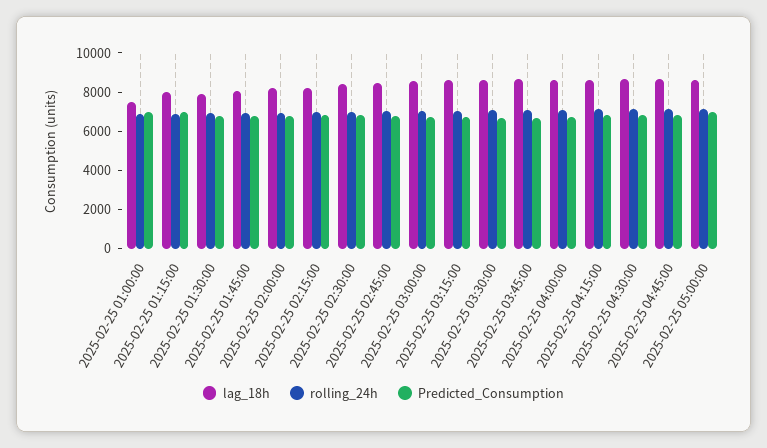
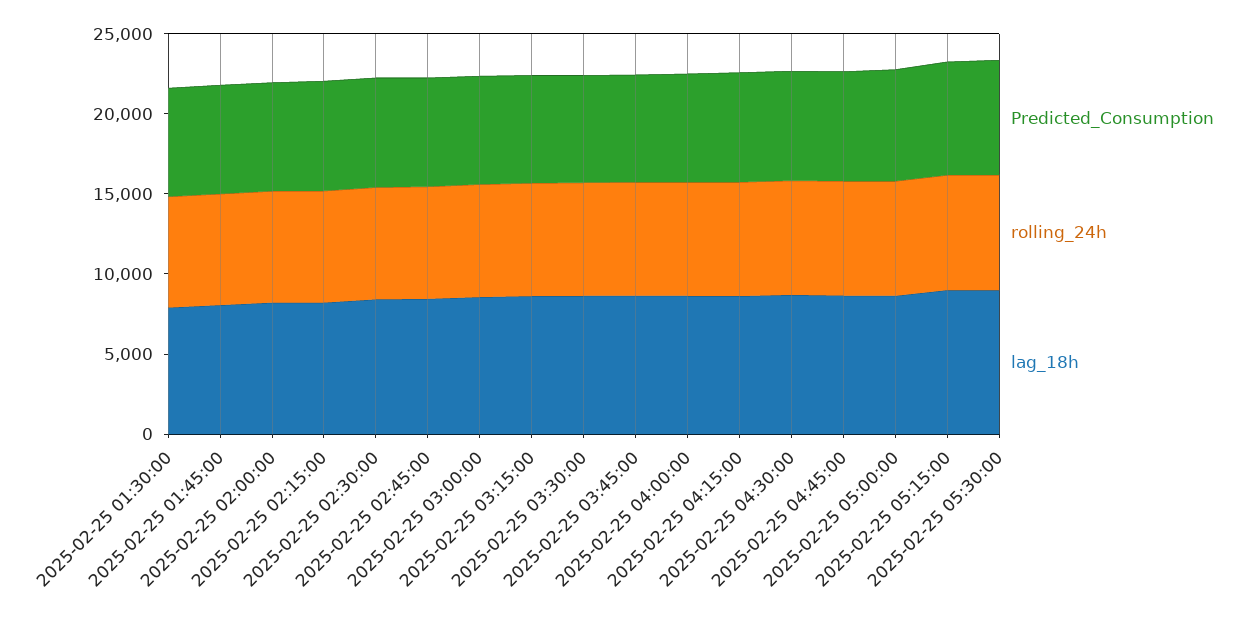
lag_18h, 2025-02-25 01:00:00: 7500 -> none
rolling_24h, 2025-02-25 01:00:00: 7000 -> none
Predicted_Consumption, 2025-02-25 01:00:00: 7000 -> none
lag_18h, 2025-02-25 01:15:00: 8000 -> none
rolling_24h, 2025-02-25 01:15:00: 7000 -> none
Predicted_Consumption, 2025-02-25 01:15:00: 7000 -> none
Predicted_Consumption, 2025-02-25 05:15:00: none -> 7000
rolling_24h, 2025-02-25 05:15:00: none -> 7000
lag_18h, 2025-02-25 05:15:00: none -> 9000
Predicted_Consumption, 2025-02-25 05:30:00: none -> 7000
rolling_24h, 2025-02-25 05:30:00: none -> 7000
lag_18h, 2025-02-25 05:30:00: none -> 9000

